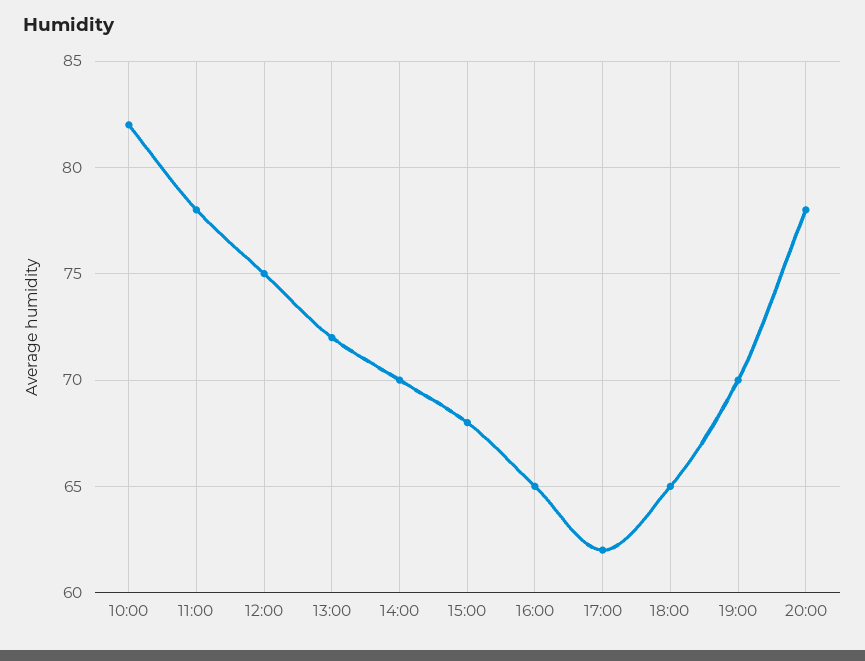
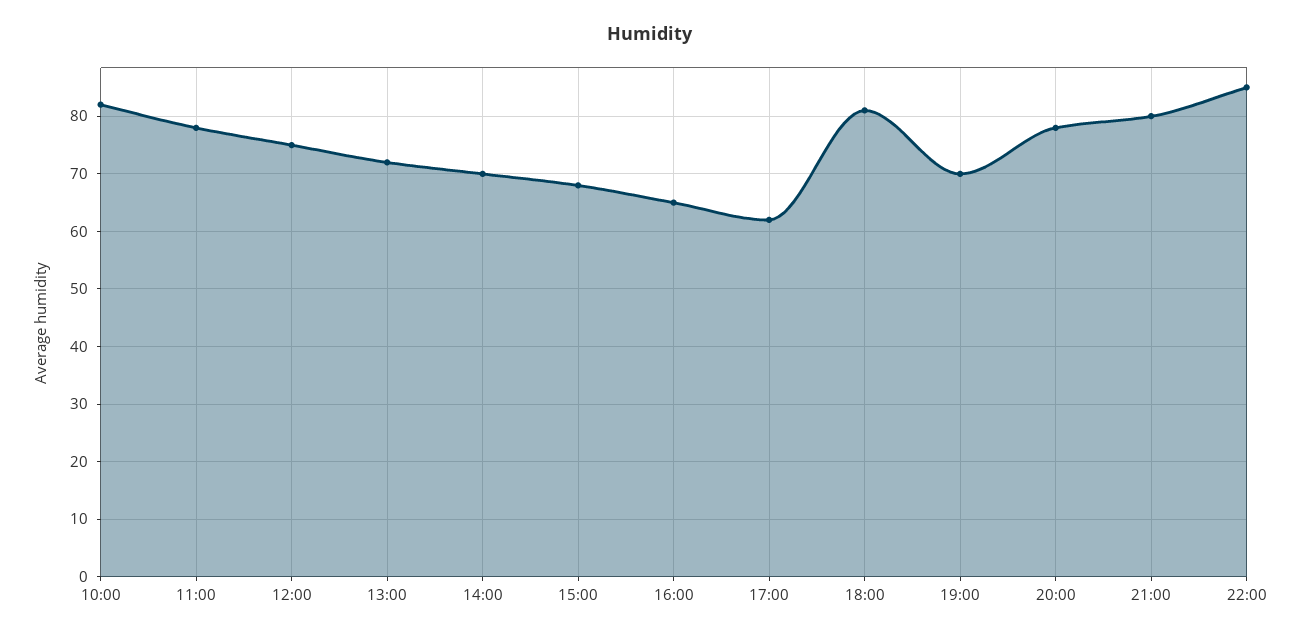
18:00: 65 -> 80
21:00: none -> 80
22:00: none -> 85

